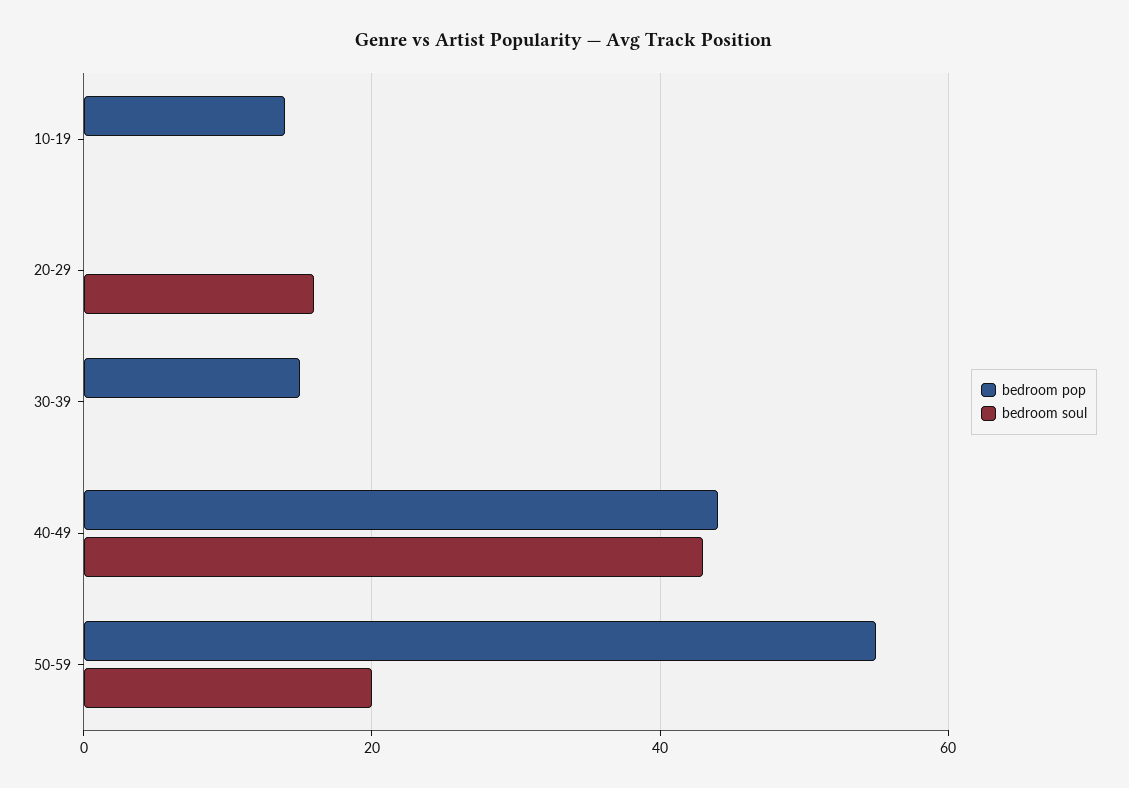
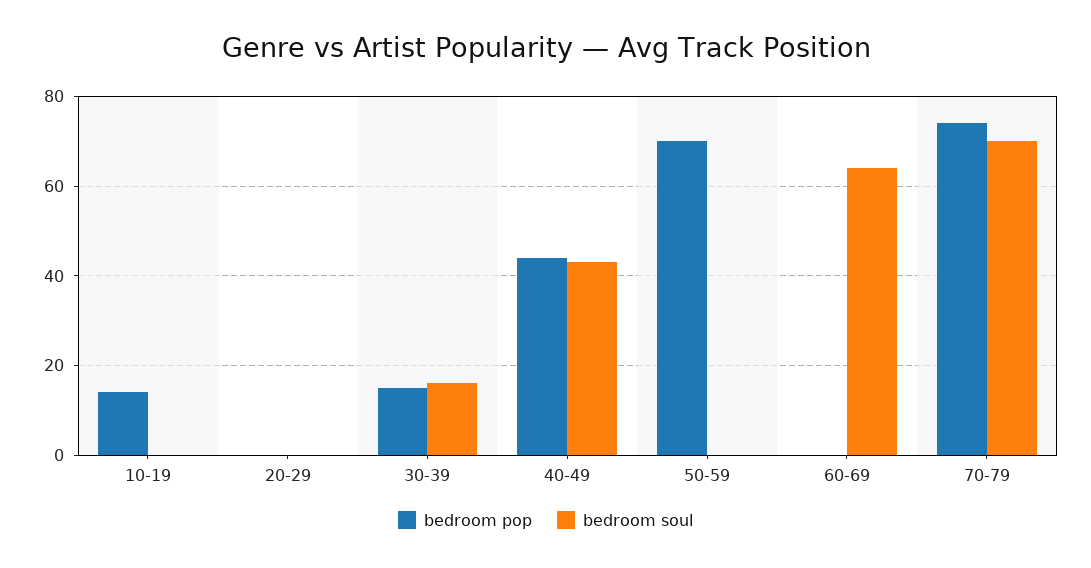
bedroom soul, 20-29: 15 -> 0
bedroom soul, 30-39: 0 -> 15
bedroom pop, 50-59: 55 -> 70
bedroom soul, 50-59: 20 -> 0
bedroom pop, 60-69: none -> 0
bedroom soul, 60-69: none -> 65
bedroom pop, 70-79: none -> 75
bedroom soul, 70-79: none -> 70

